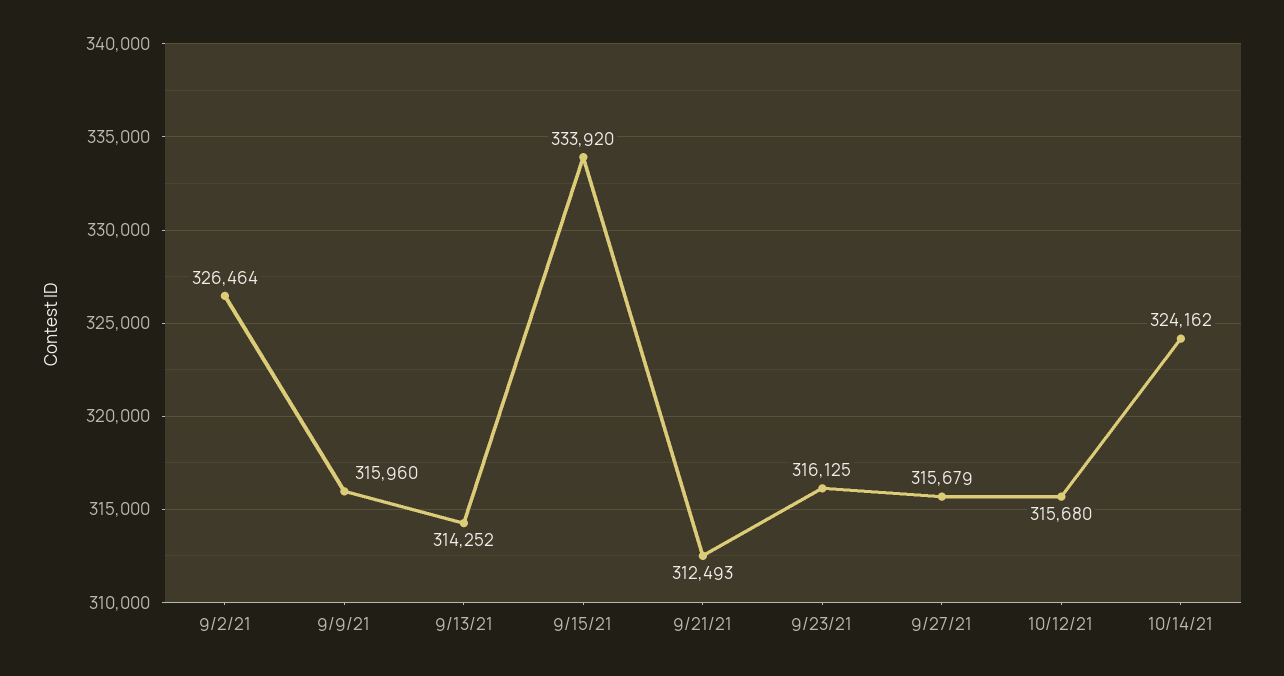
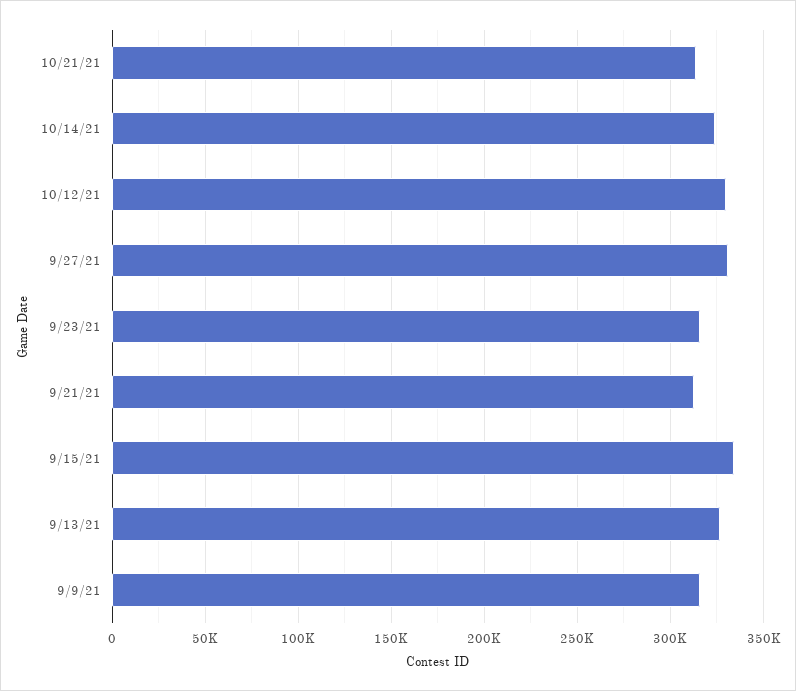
9/2/21: 326464 -> none
9/13/21: 314252 -> 325000
9/27/21: 315679 -> 330000
10/12/21: 315680 -> 330000
10/21/21: none -> 315000

